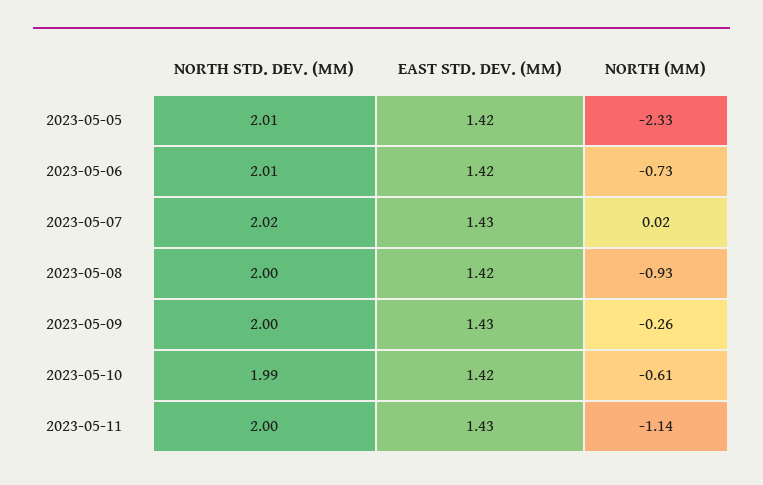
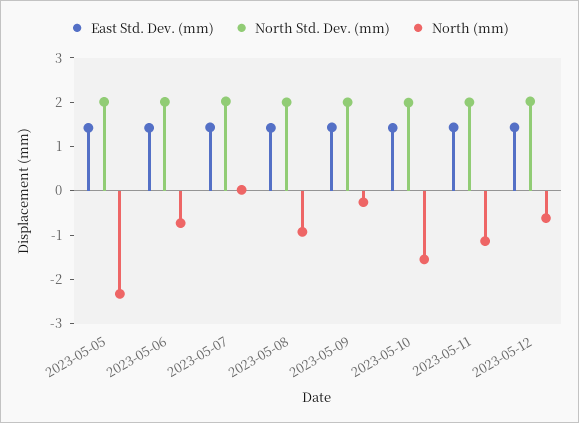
NORTH (MM), 2023-05-10: -0.61 -> -1.6
EAST STD. DEV. (MM), 2023-05-12: none -> 1.4
NORTH STD. DEV. (MM), 2023-05-12: none -> 2
NORTH (MM), 2023-05-12: none -> -0.6

